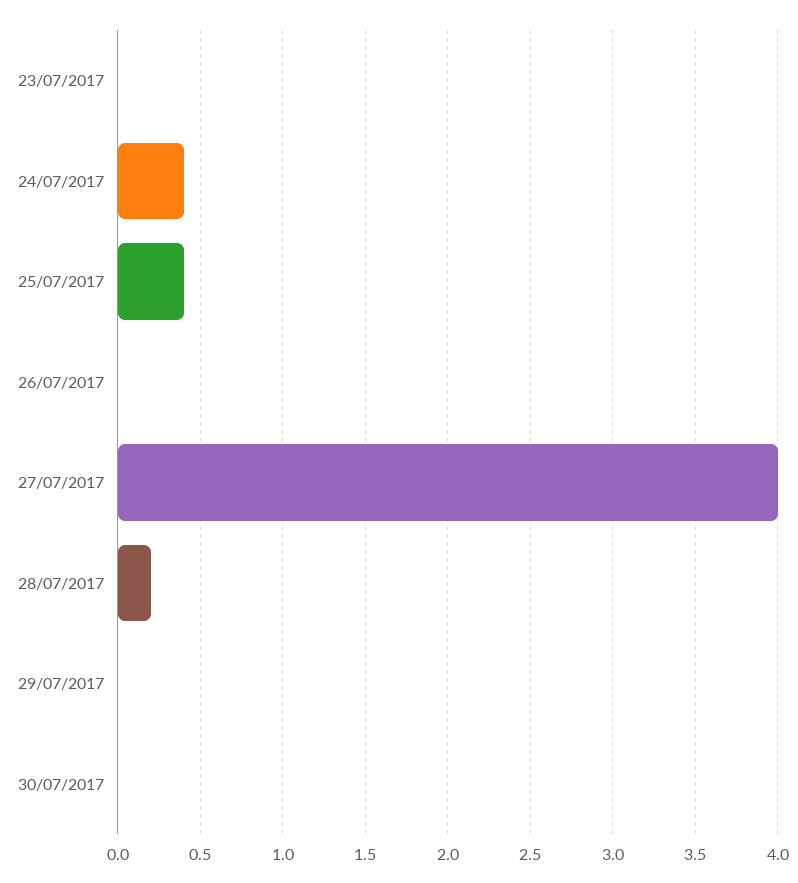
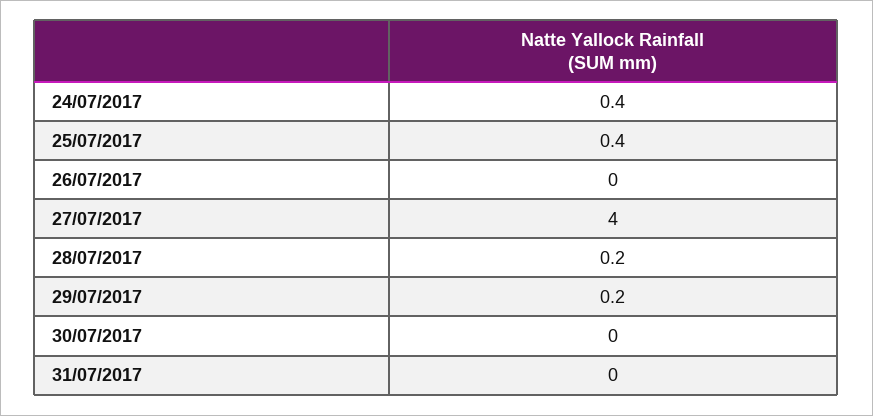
23/07/2017: 0 -> none
29/07/2017: 0 -> 0.2
31/07/2017: none -> 0

